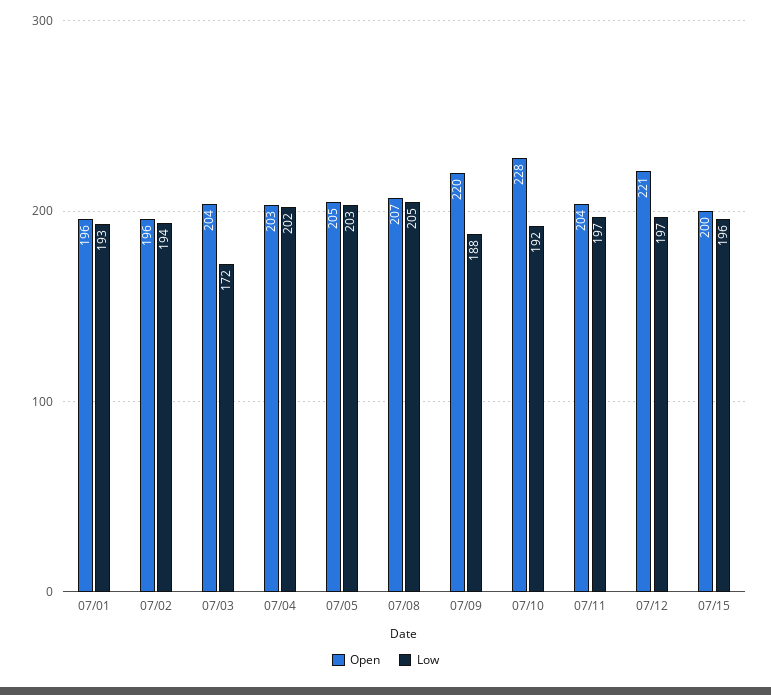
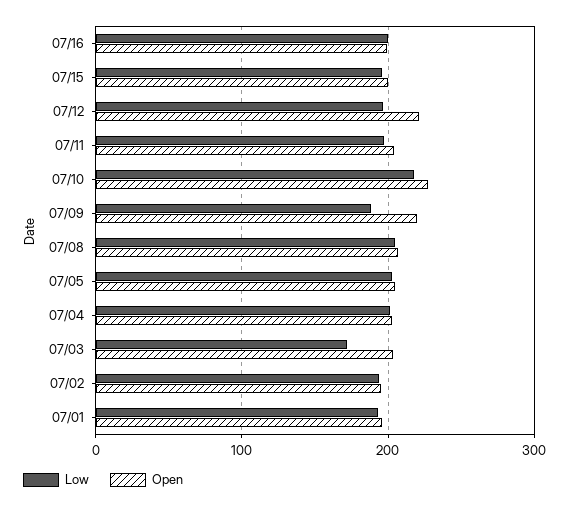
Low, 07/10: 192 -> 220
Low, 07/16: none -> 200
Open, 07/16: none -> 200

